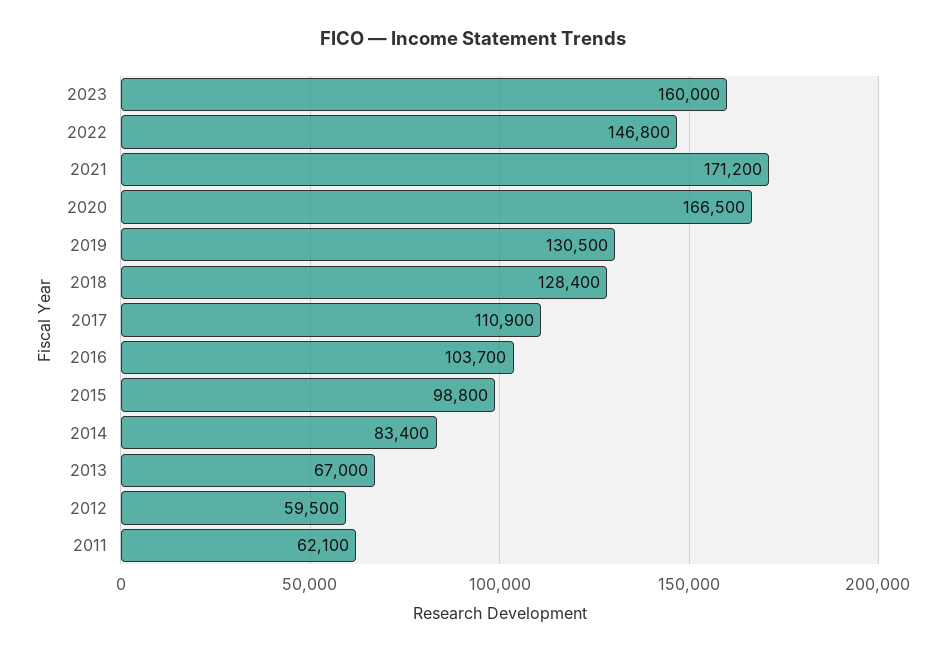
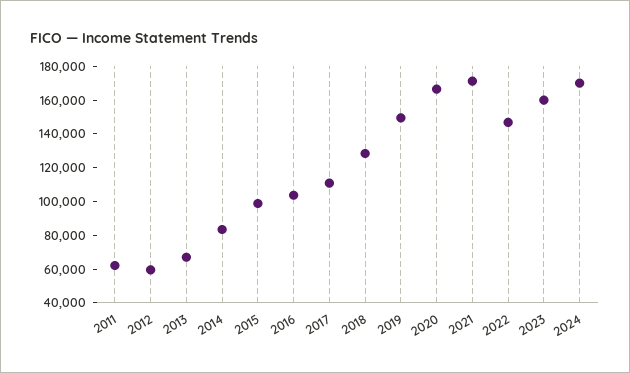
2019: 130500 -> 150000
2024: none -> 170000

